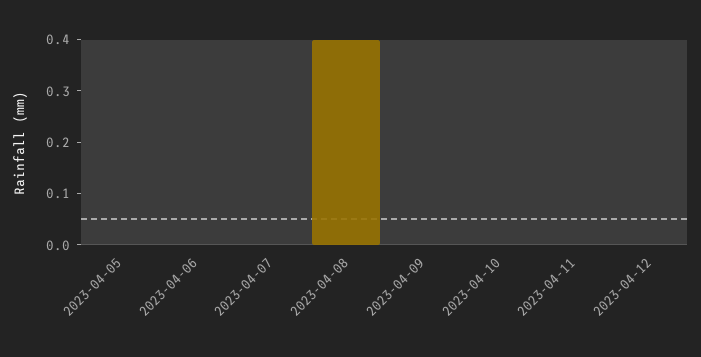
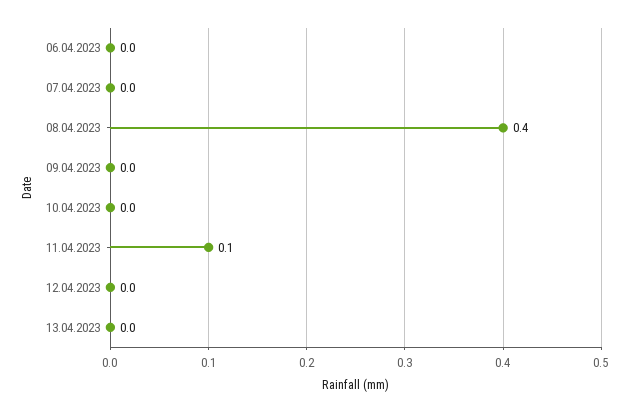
2023-04-05: 0 -> none
2023-04-11: 0 -> 0.1
13.04.2023: none -> 0

